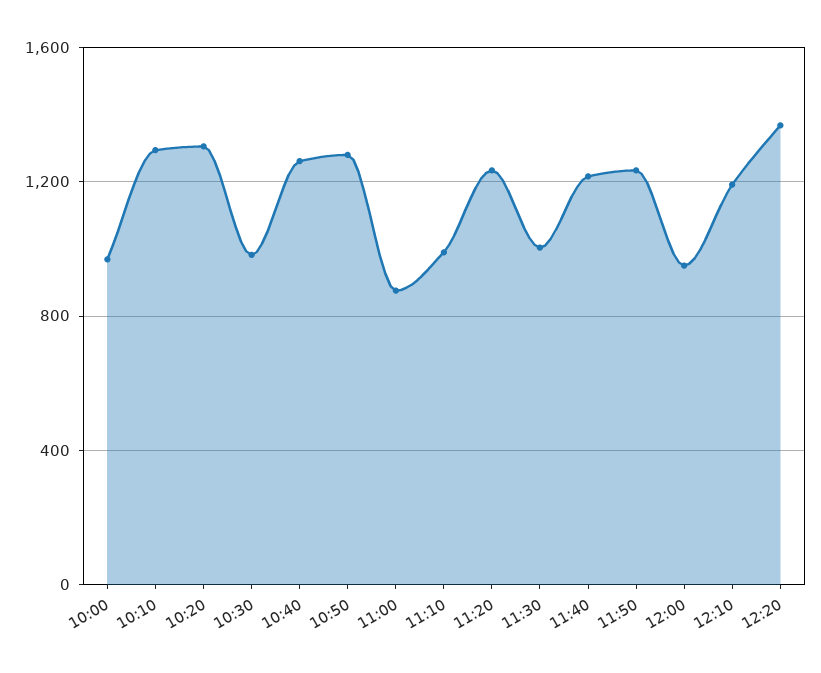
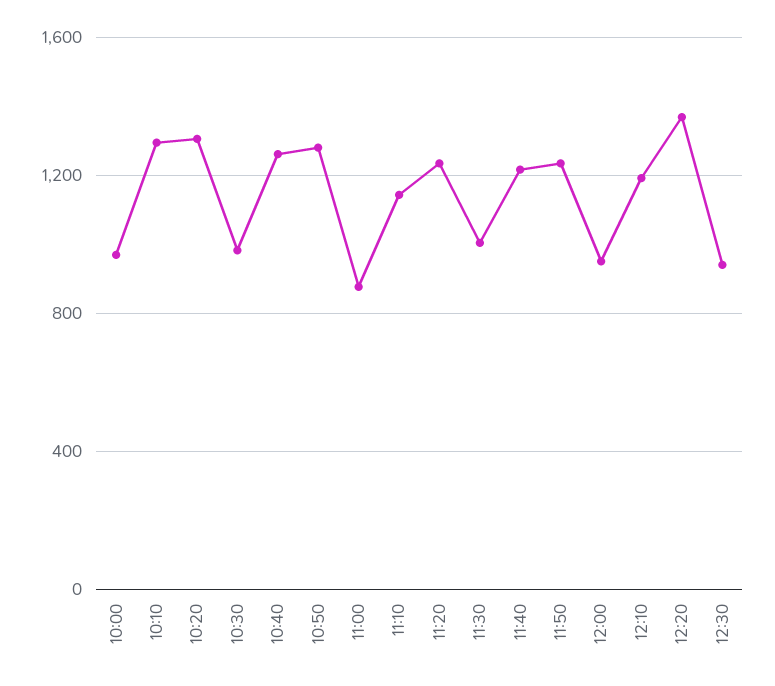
11:10: 1000 -> 1150
12:30: none -> 950

